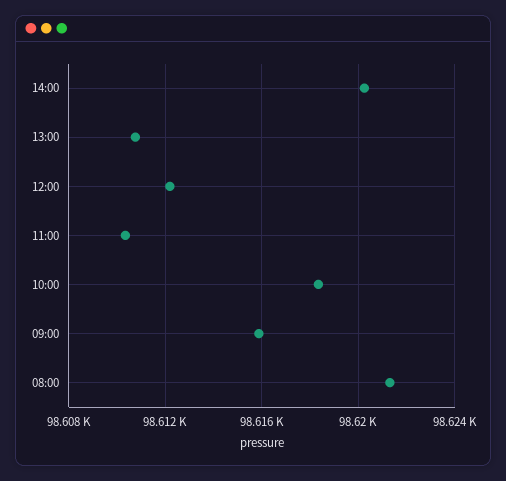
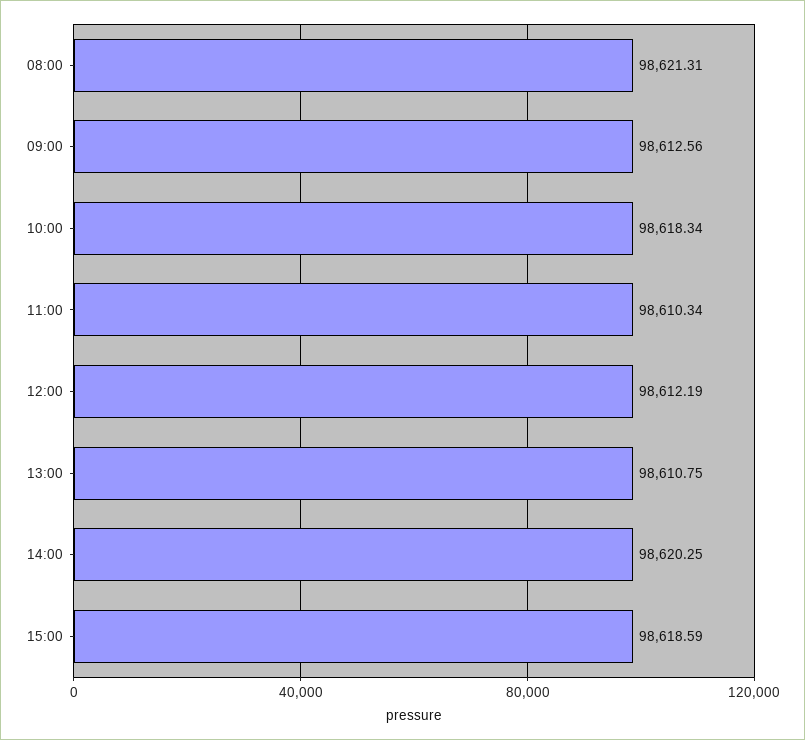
09:00: 98616 -> 98612.56
15:00: none -> 98618.59

